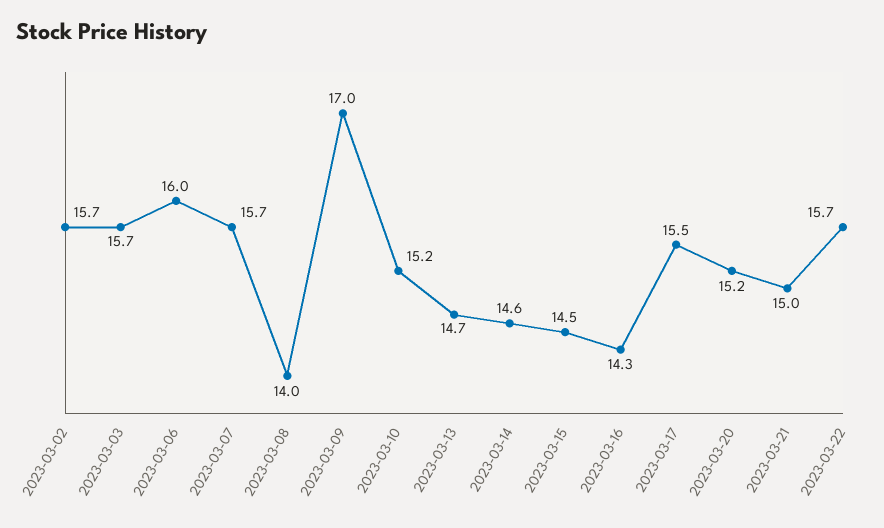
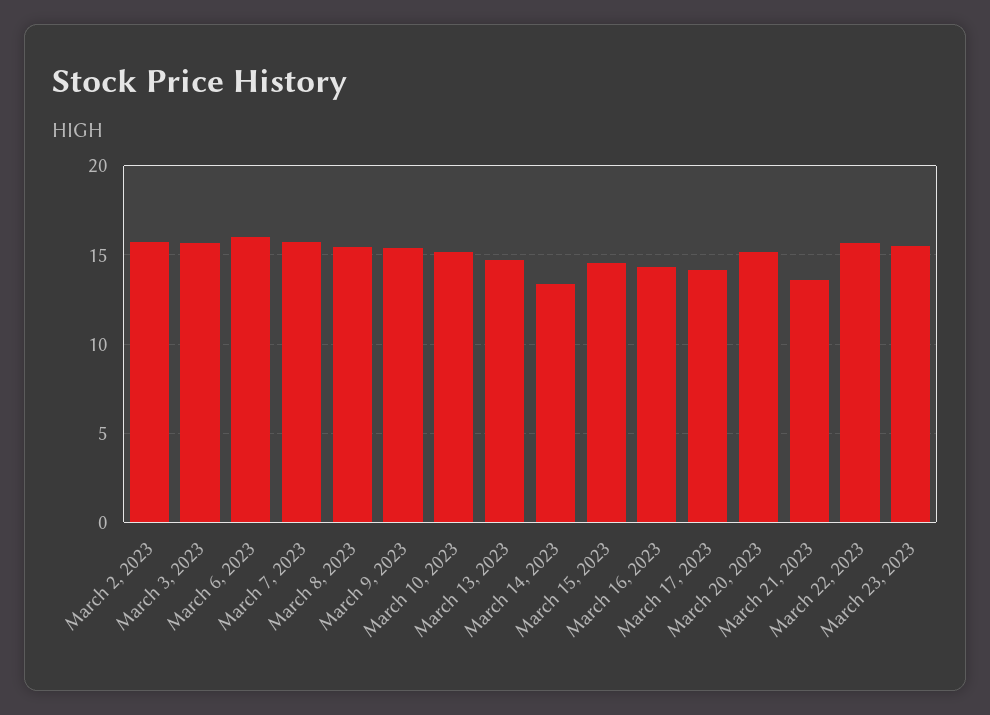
2023-03-08: 14 -> 15.5
2023-03-09: 17 -> 15.5
2023-03-14: 14.6 -> 13.5
2023-03-17: 15.5 -> 14
2023-03-21: 15 -> 13.5
March 23, 2023: none -> 15.5

